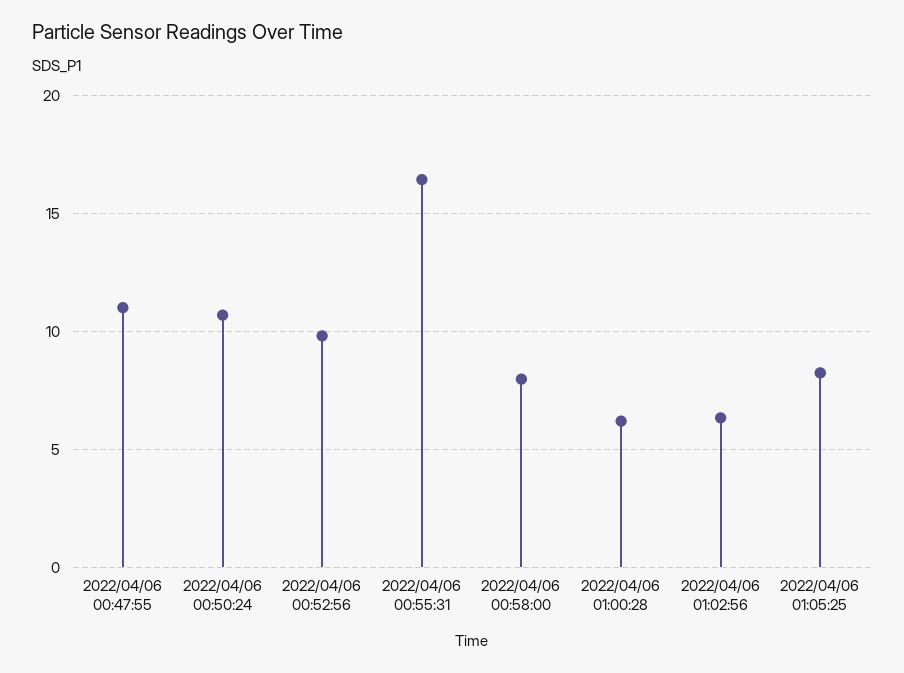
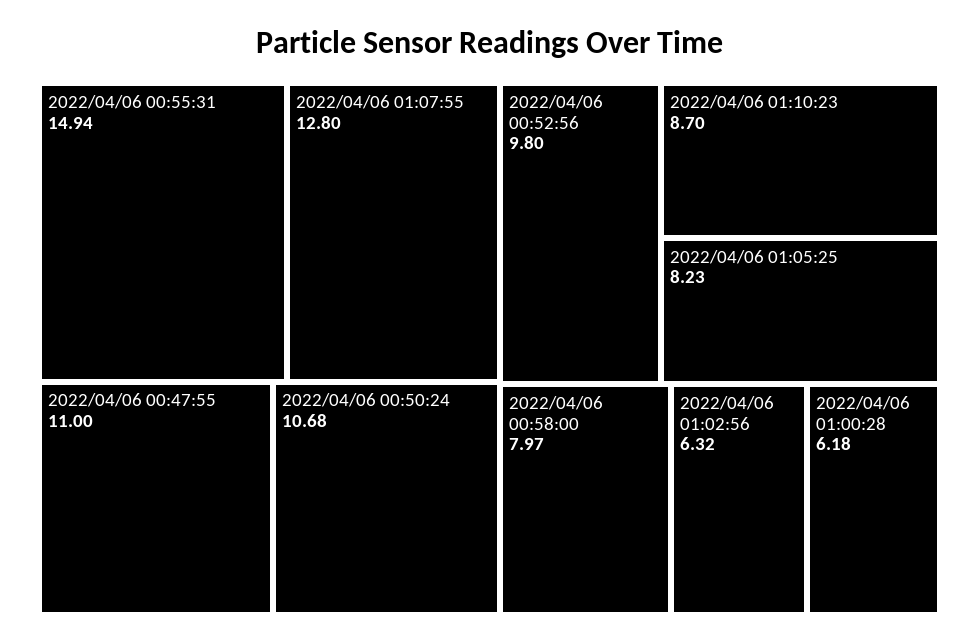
2022/04/06 00:55:31: 16.5 -> 14.94
2022/04/06 01:07:55: none -> 12.8
2022/04/06 01:10:23: none -> 8.7

